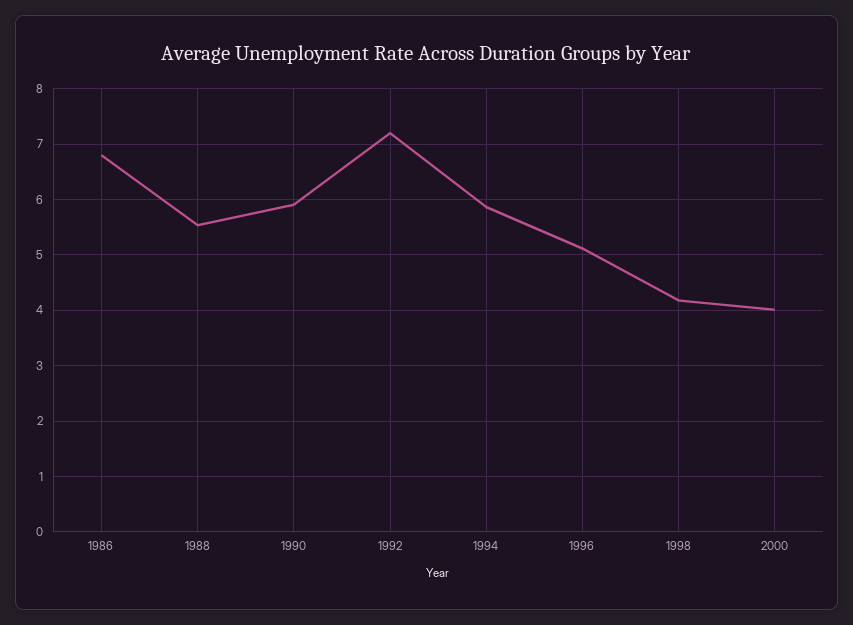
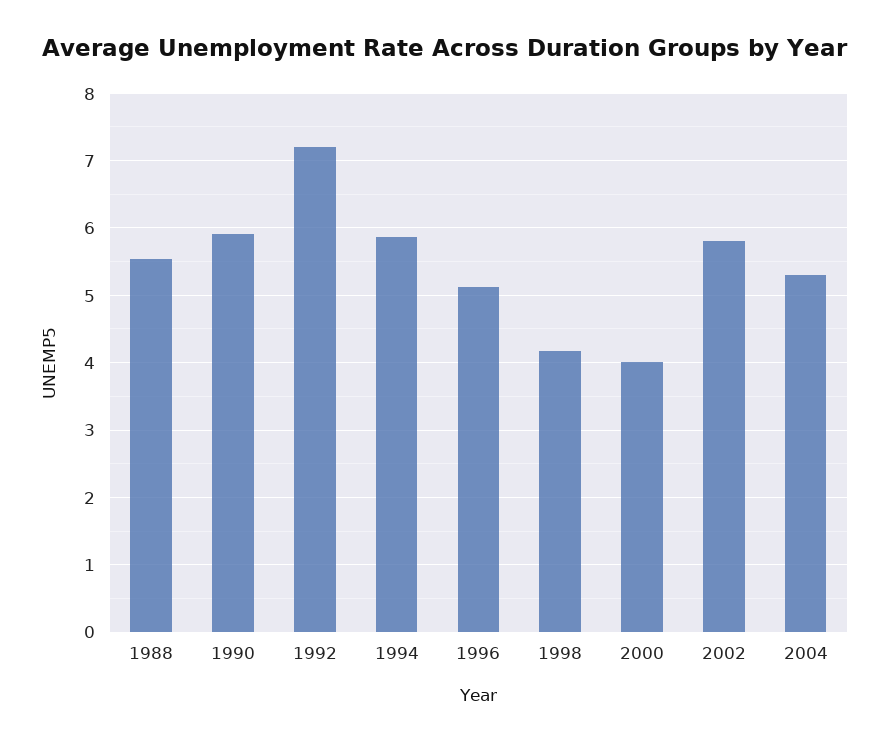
1986: 6.8 -> none
2002: none -> 5.8
2004: none -> 5.3

